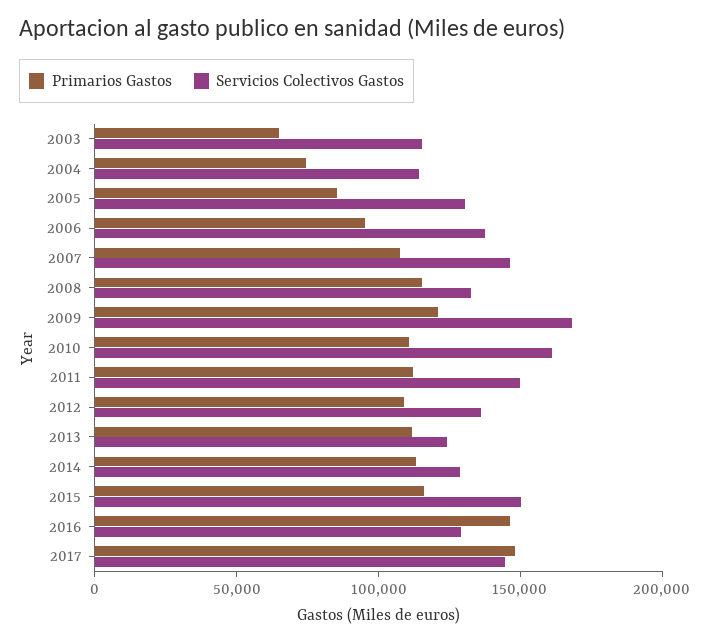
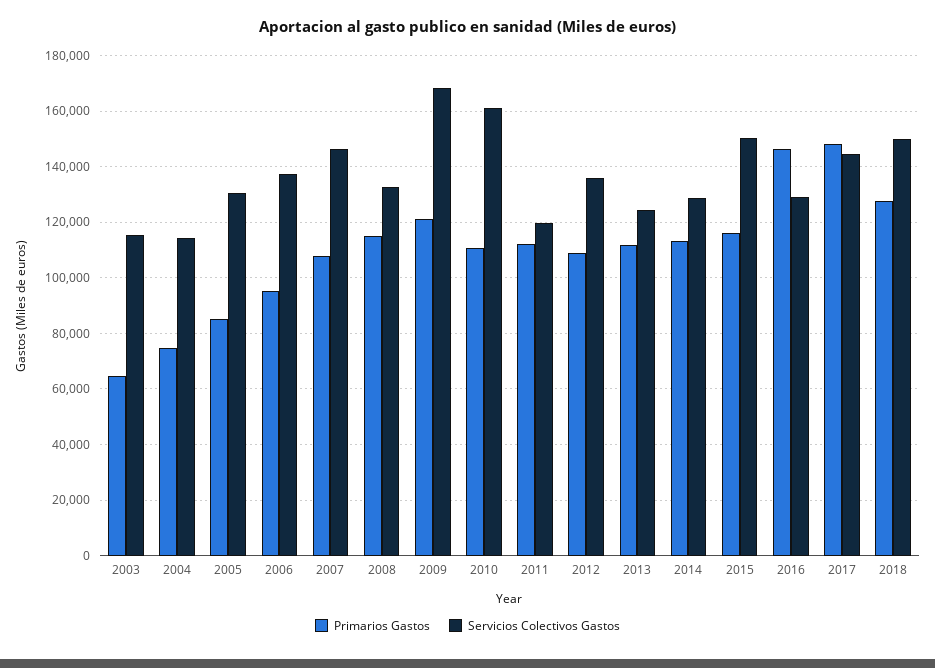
Servicios Colectivos Gastos, 2011: 150000 -> 120000
Primarios Gastos, 2018: none -> 127500
Servicios Colectivos Gastos, 2018: none -> 150000

